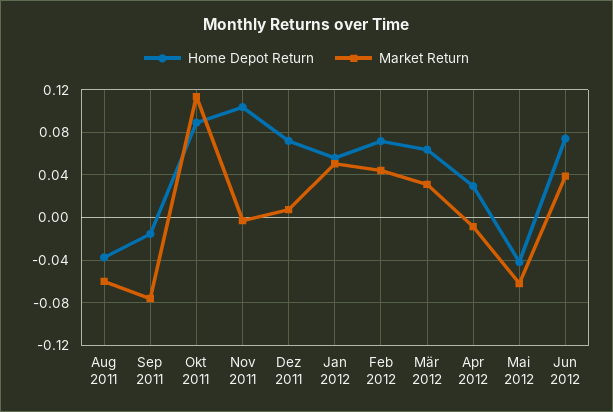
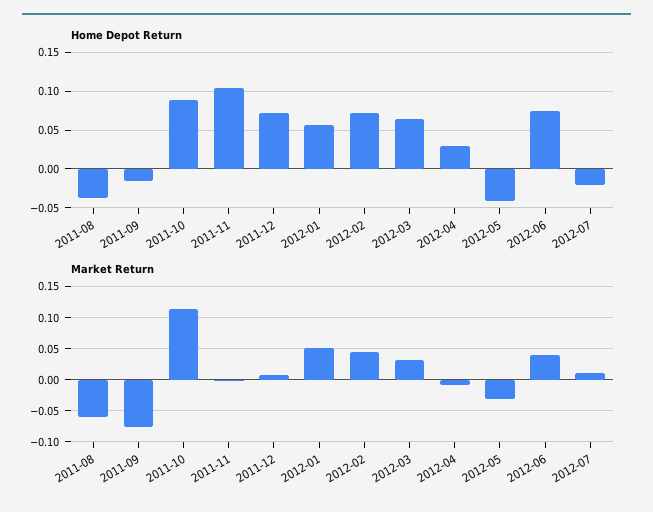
Market Return, Mai 2012: -0.06 -> -0.03
Home Depot Return, 2012-07: none -> -0.02
Market Return, 2012-07: none -> 0.01

